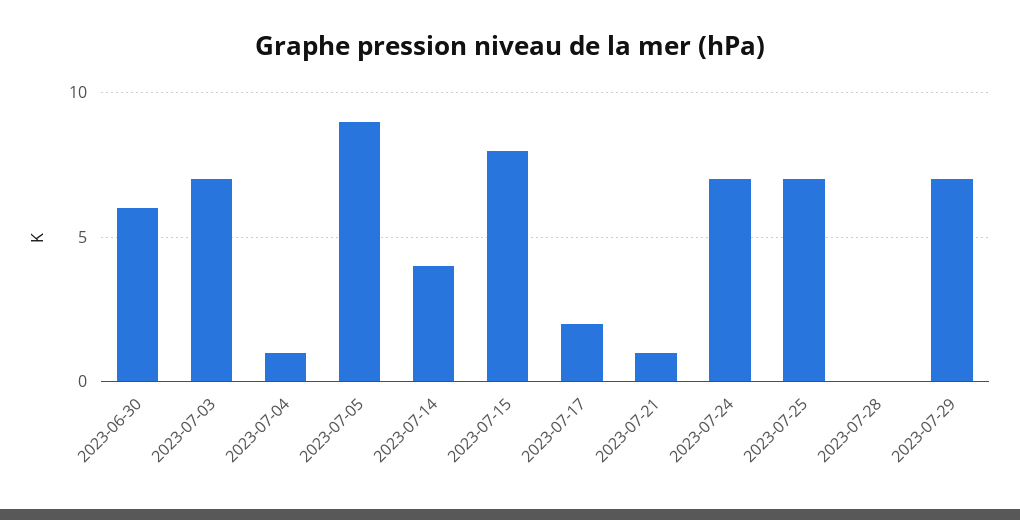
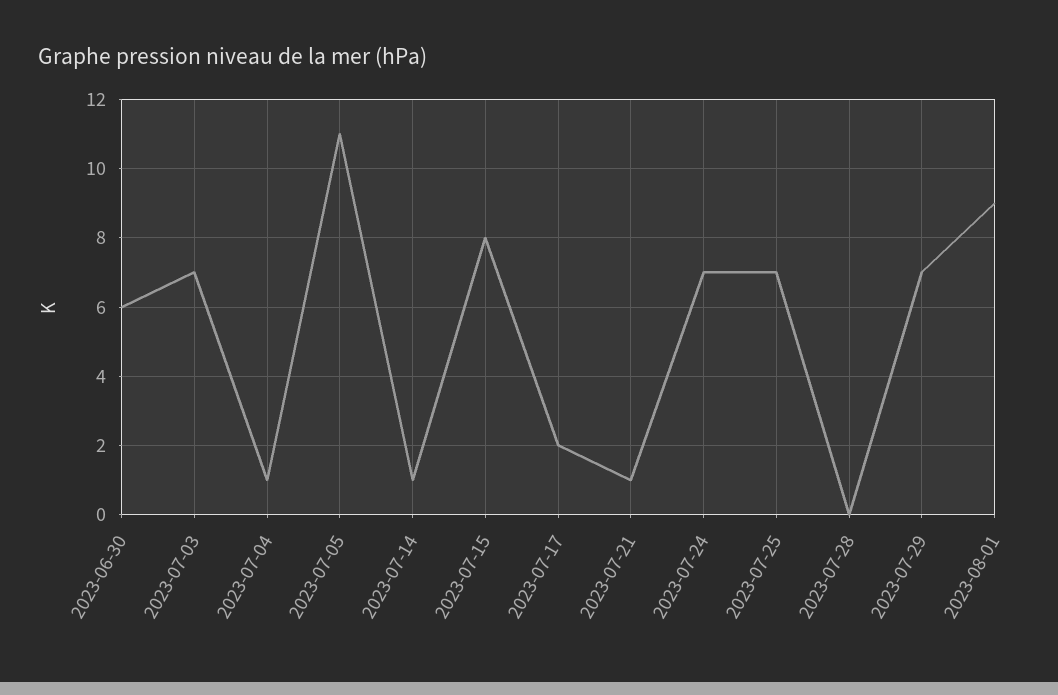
2023-07-05: 9 -> 11
2023-07-14: 4 -> 1
2023-08-01: none -> 9

